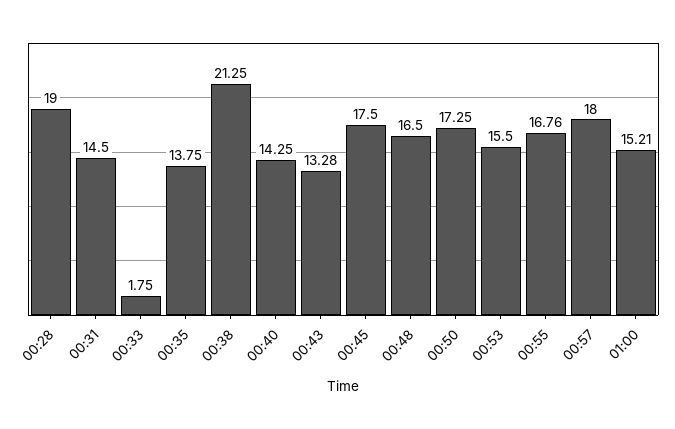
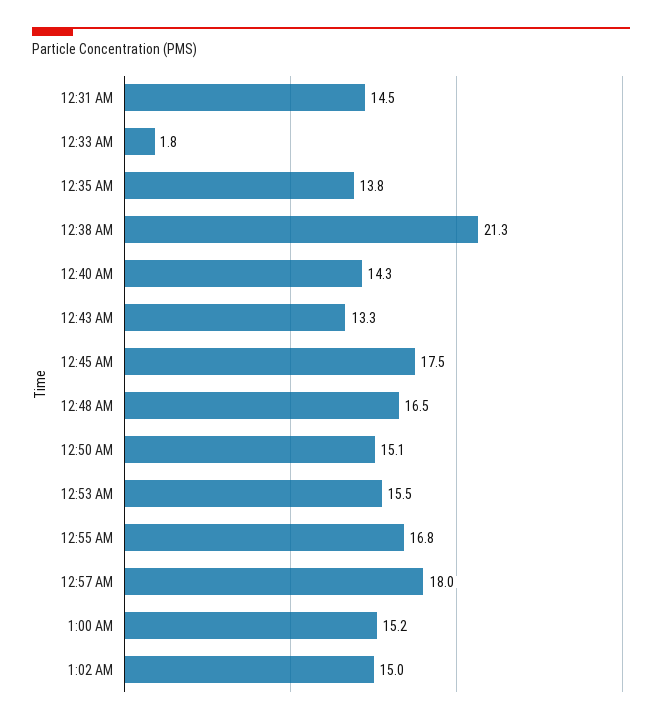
00:28: 19 -> none
00:50: 17.25 -> 15.1
1:02 AM: none -> 15

